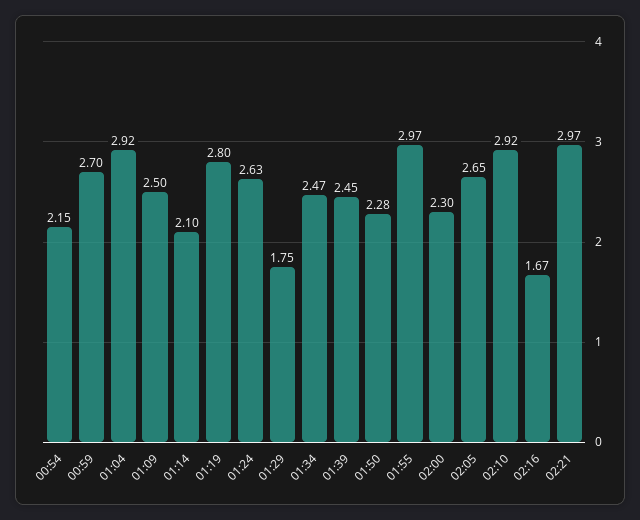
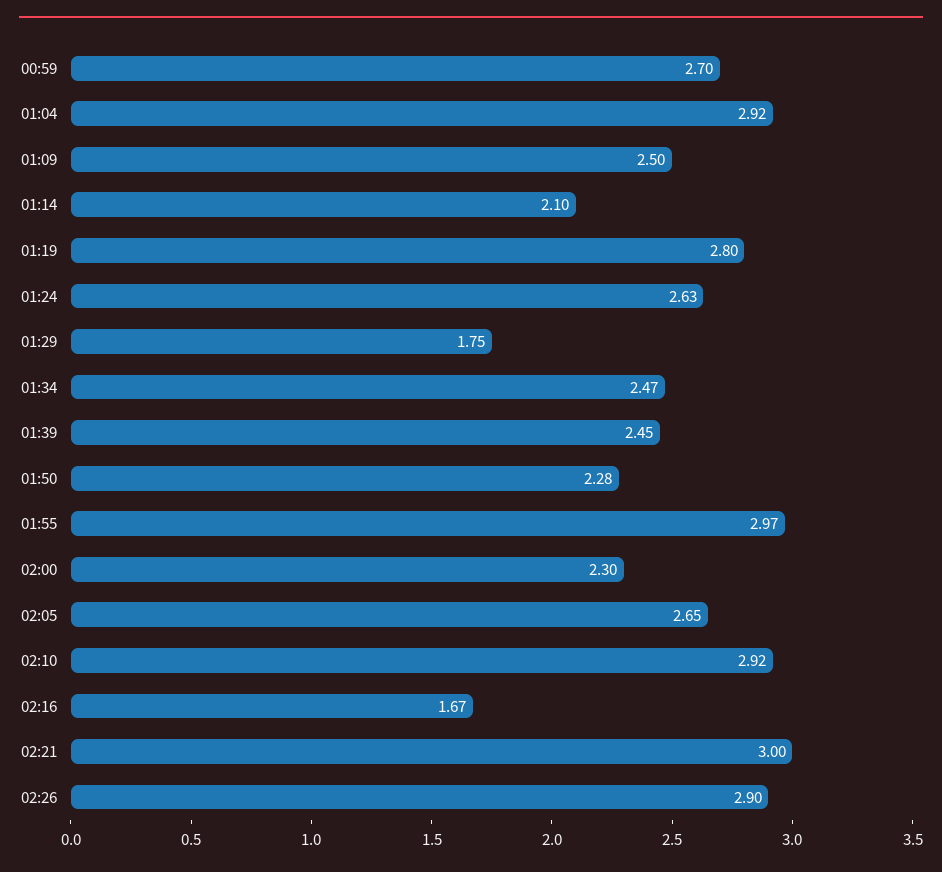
00:54: 2.15 -> none
02:21: 2.97 -> 3
02:26: none -> 2.9

